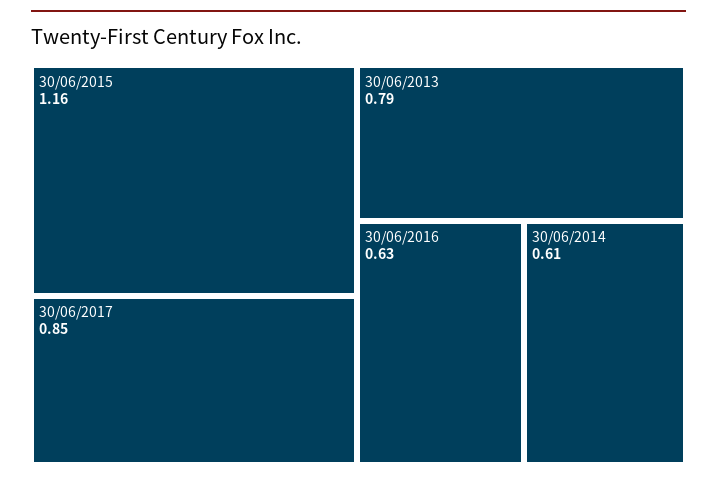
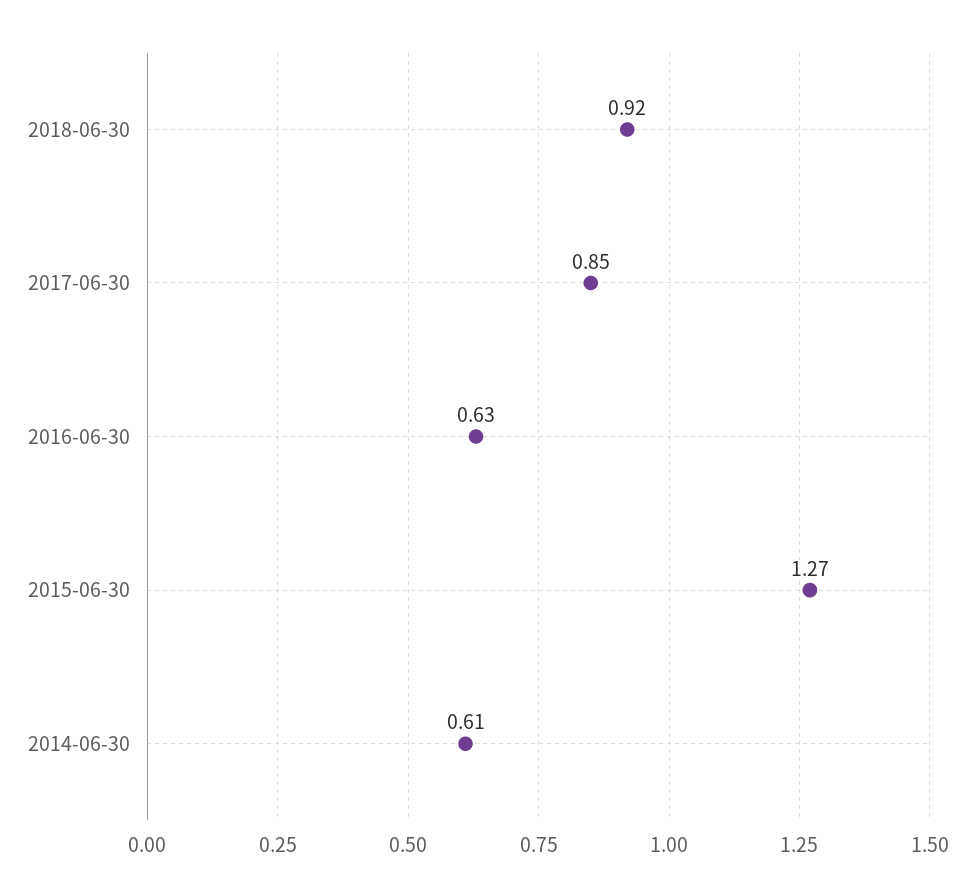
30/06/2015: 1.16 -> 1.27
30/06/2013: 0.79 -> none
2018-06-30: none -> 0.92

